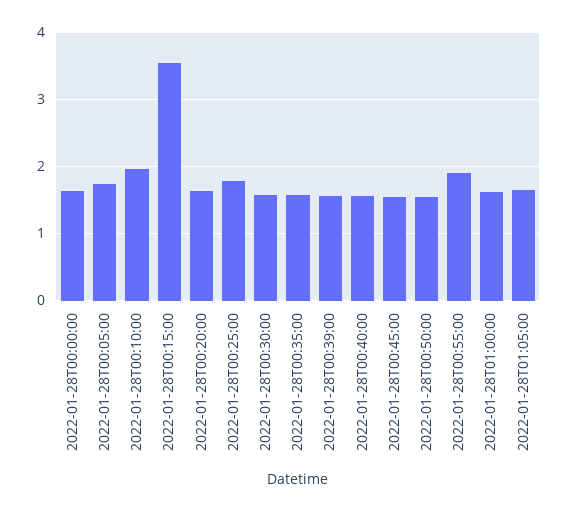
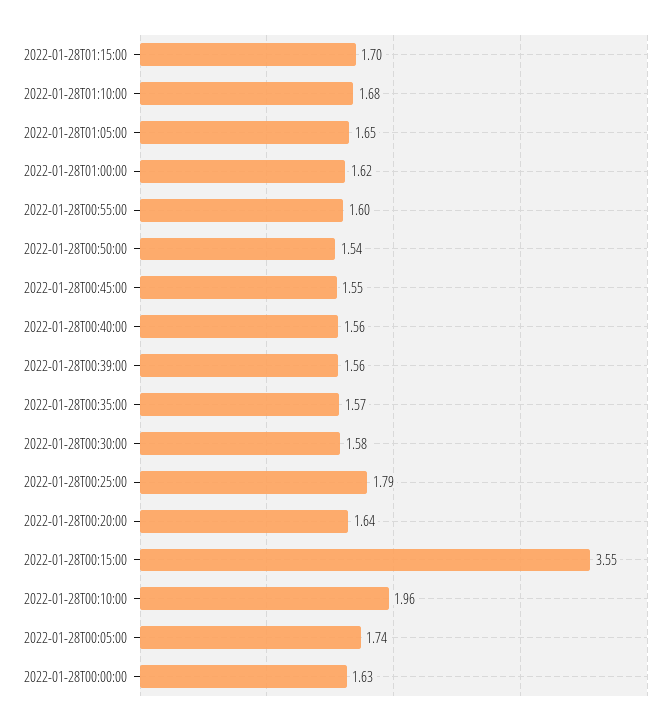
2022-01-28T00:55:00: 1.9 -> 1.6
2022-01-28T01:15:00: none -> 1.7
2022-01-28T01:10:00: none -> 1.68

